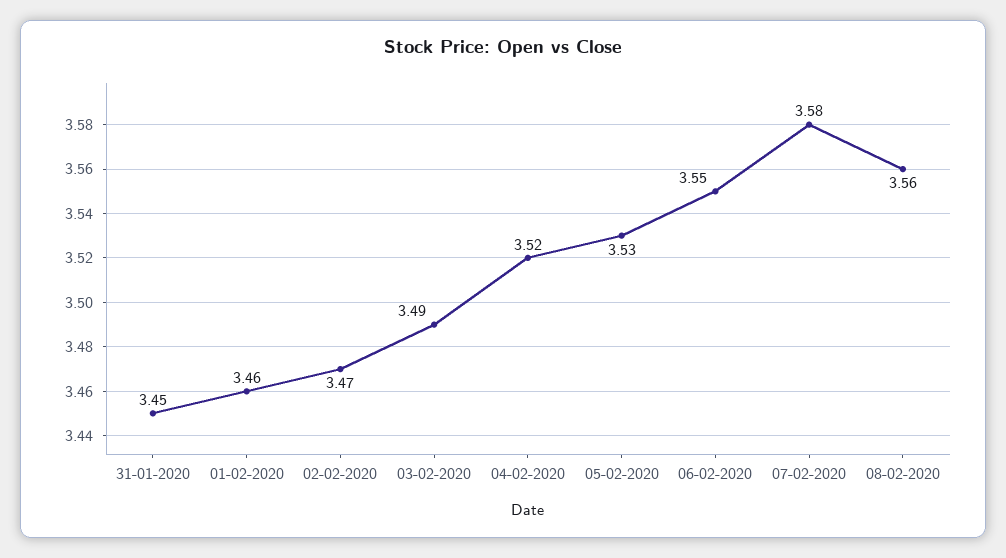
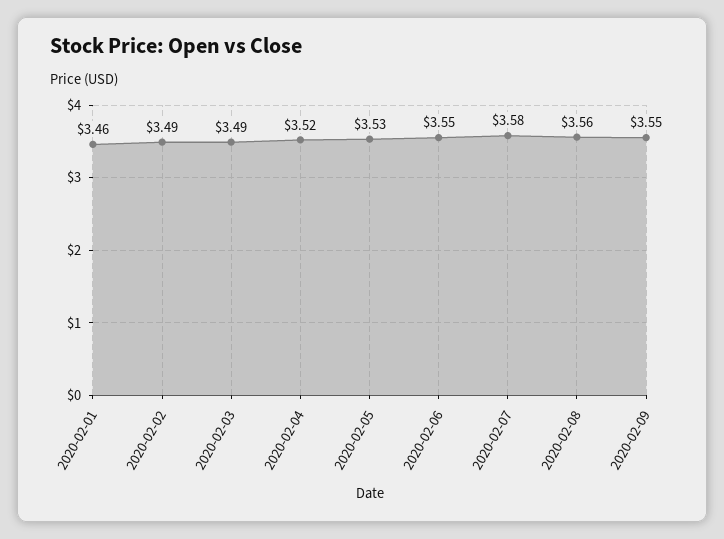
31-01-2020: 3.45 -> none
02-02-2020: 3.47 -> 3.49
2020-02-09: none -> 3.55

